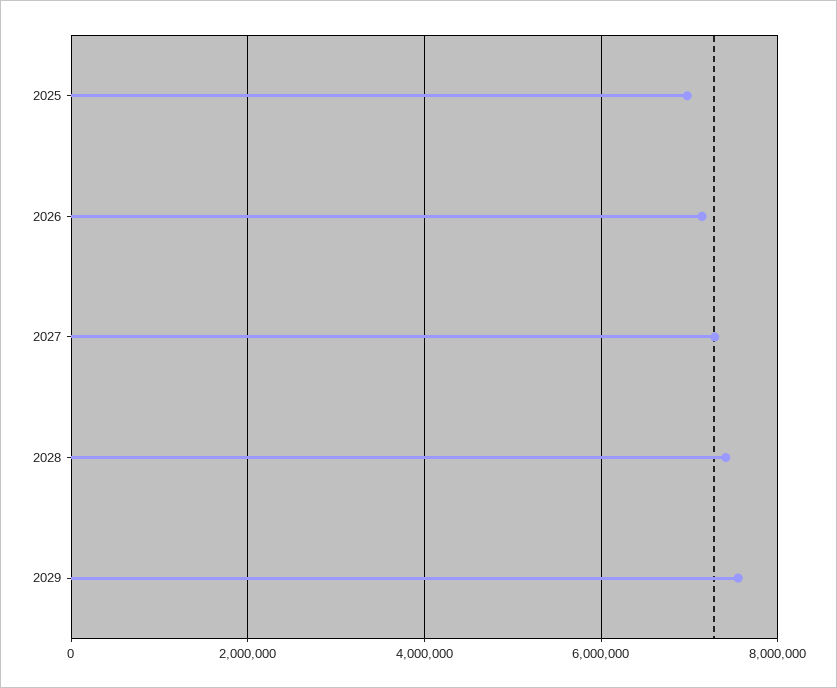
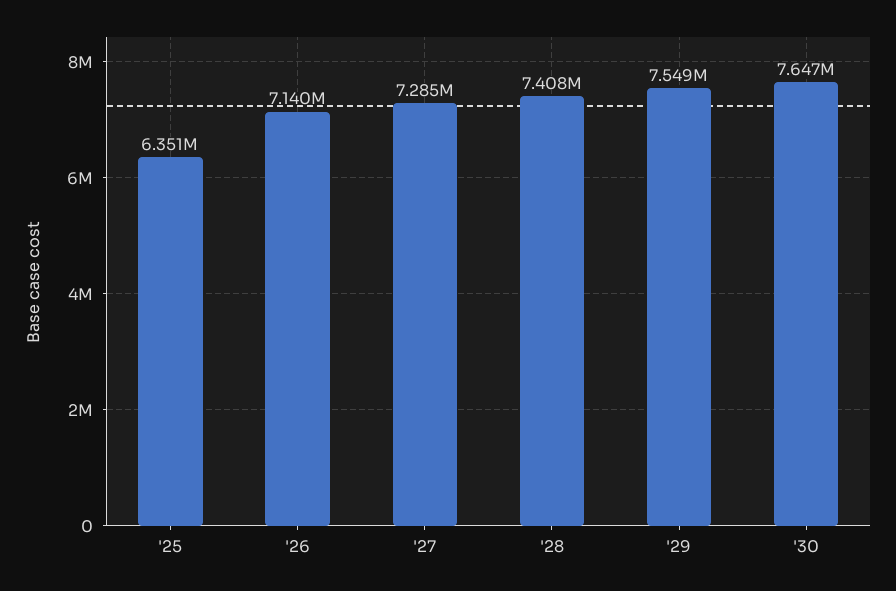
2025: 7000000 -> 6351000
'30: none -> 7647000

